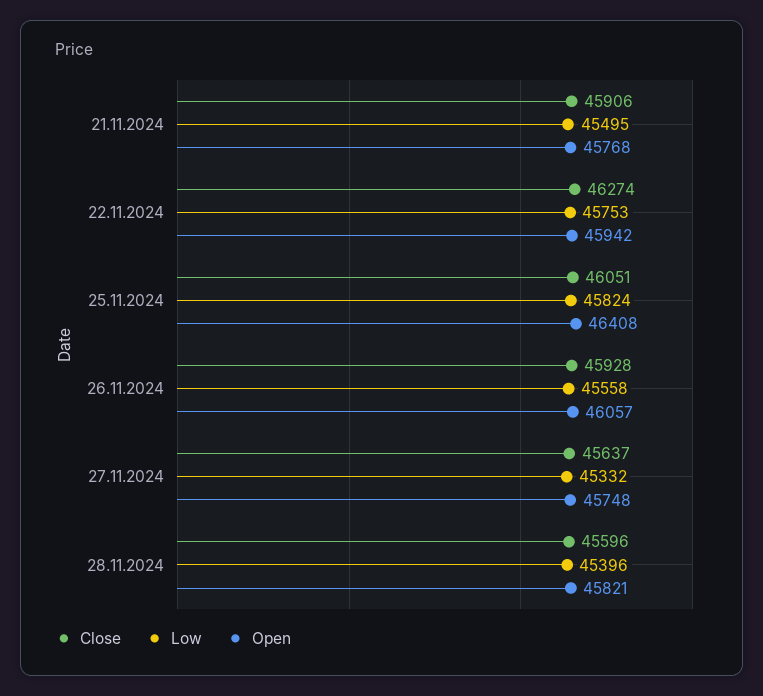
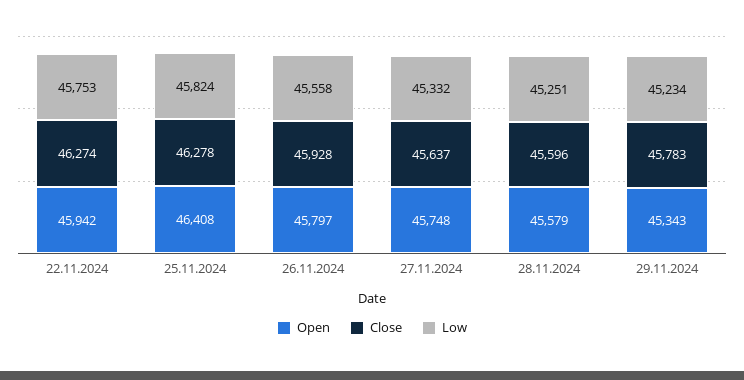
Close, 21.11.2024: 45906 -> none
Low, 21.11.2024: 45495 -> none
Open, 21.11.2024: 45768 -> none
Close, 25.11.2024: 46051 -> 46278
Open, 26.11.2024: 46057 -> 45797
Low, 28.11.2024: 45396 -> 45251
Open, 28.11.2024: 45821 -> 45579
Open, 29.11.2024: none -> 45343
Close, 29.11.2024: none -> 45783
Low, 29.11.2024: none -> 45234

